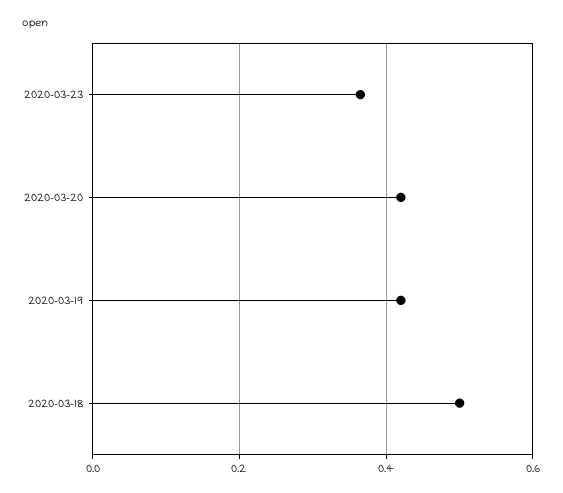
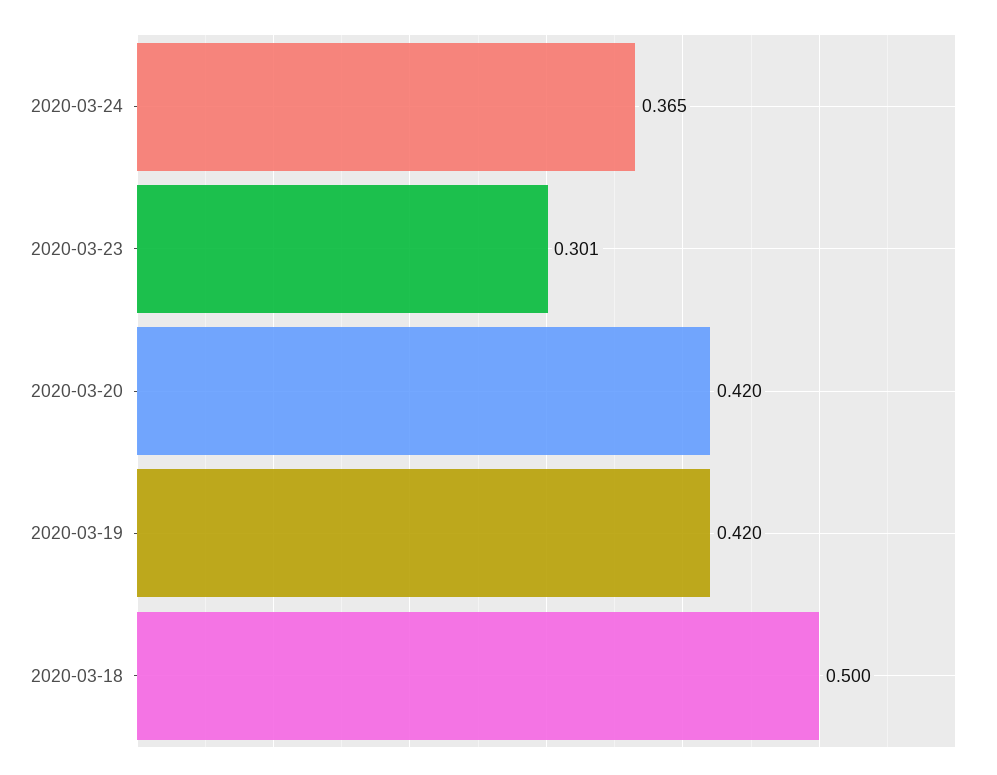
2020-03-23: 0.36 -> 0.301
2020-03-24: none -> 0.365

